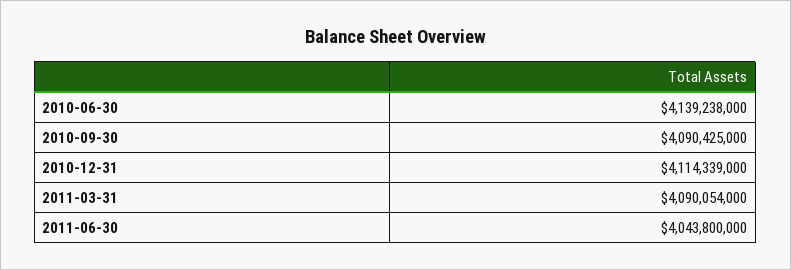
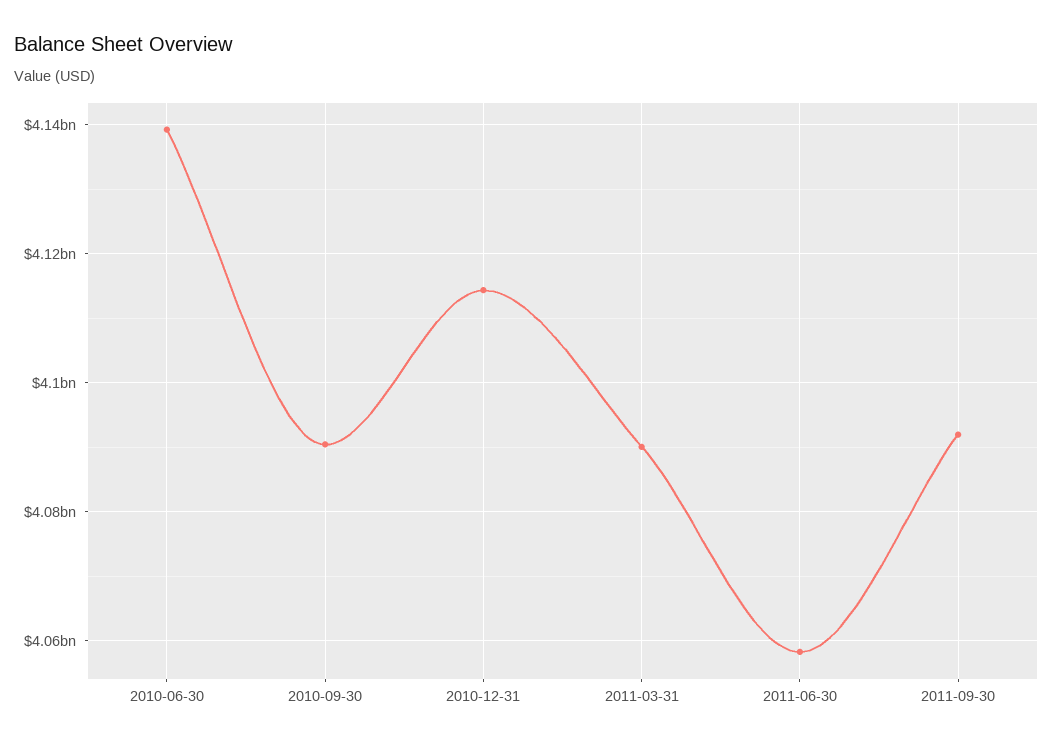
2011-06-30: 4043800000 -> 4058000000
2011-09-30: none -> 4092000000

